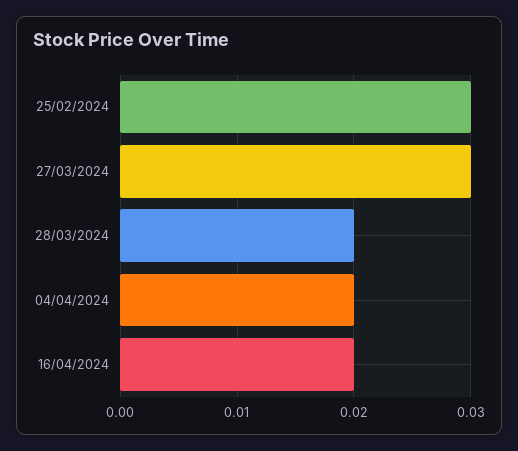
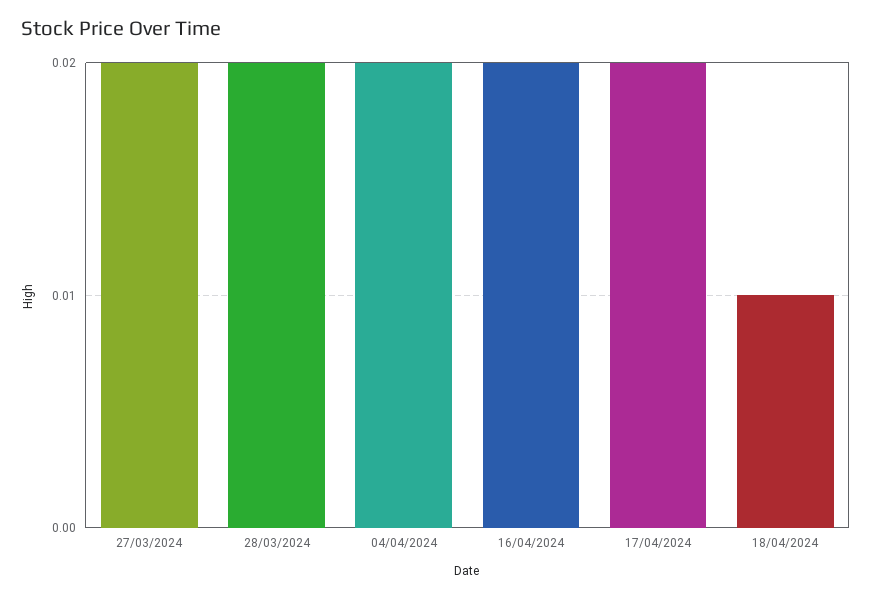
25/02/2024: 0.03 -> none
27/03/2024: 0.03 -> 0.02
17/04/2024: none -> 0.02
18/04/2024: none -> 0.01

